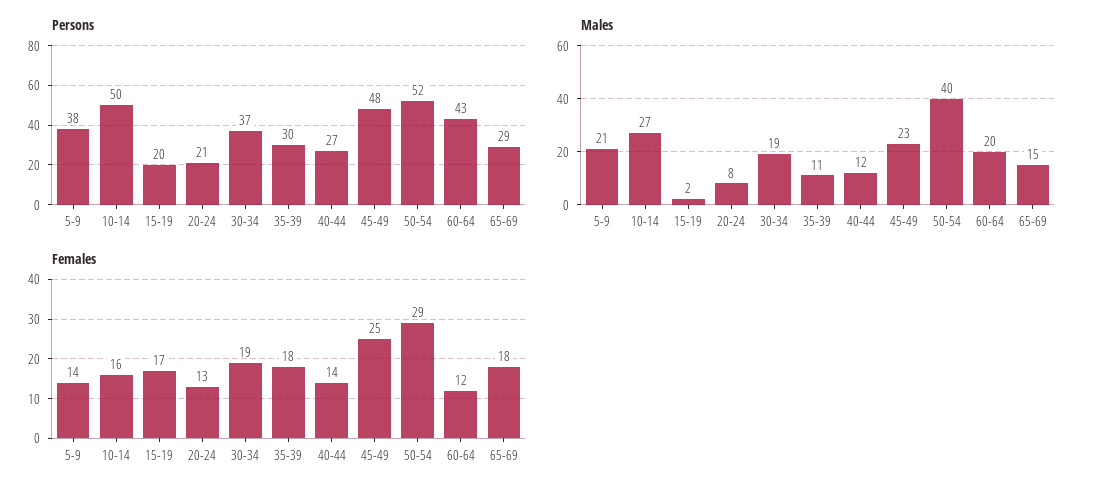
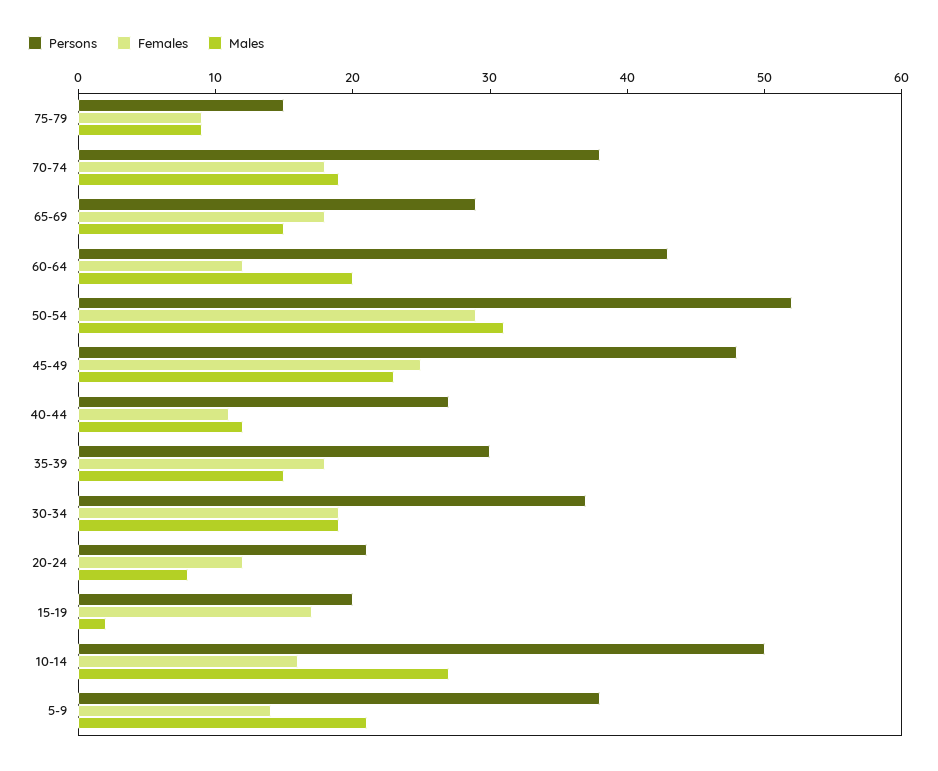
Males, 35-39: 11 -> 15
Males, 50-54: 40 -> 31
Females, 20-24: 13 -> 12
Females, 40-44: 14 -> 11
Persons, 75-79: none -> 15
Females, 75-79: none -> 9
Males, 75-79: none -> 9
Persons, 70-74: none -> 38
Females, 70-74: none -> 18
Males, 70-74: none -> 19

